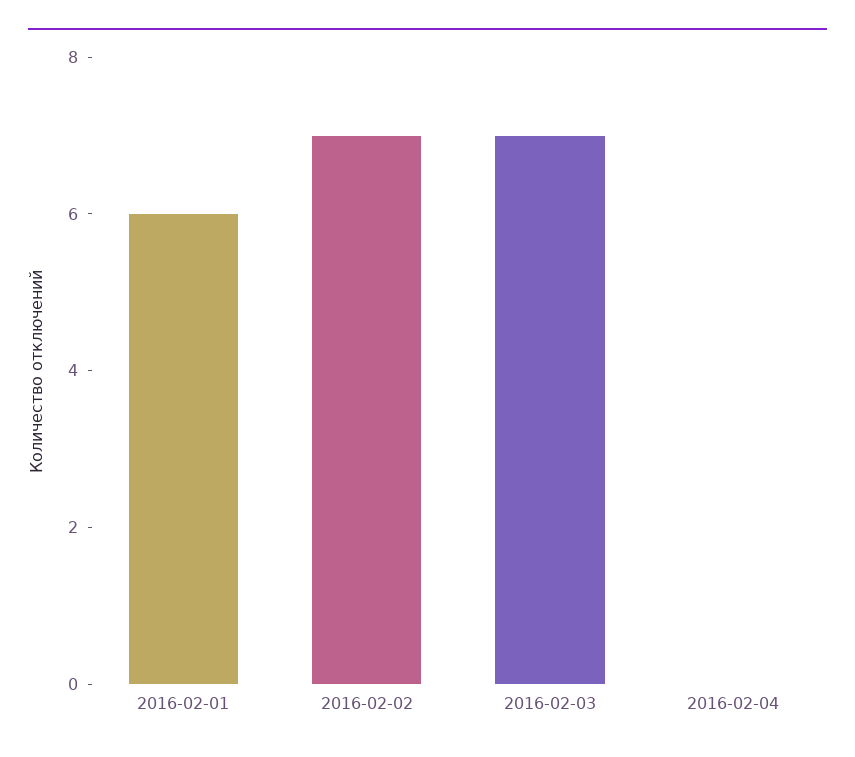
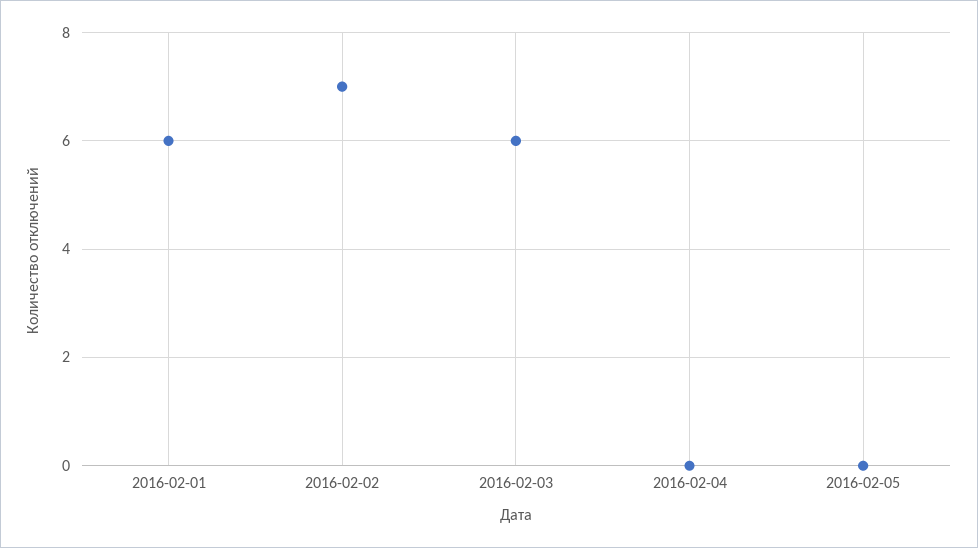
2016-02-03: 7 -> 6
2016-02-05: none -> 0

